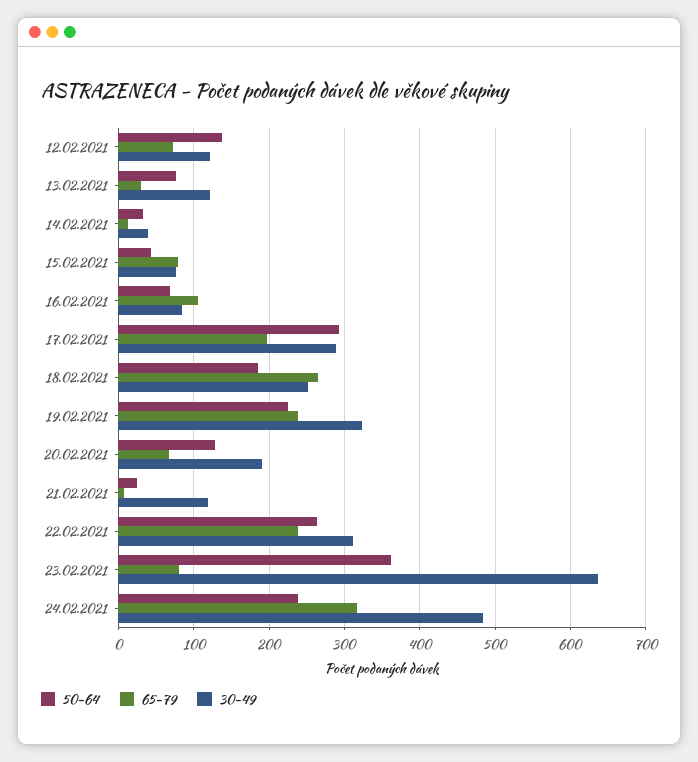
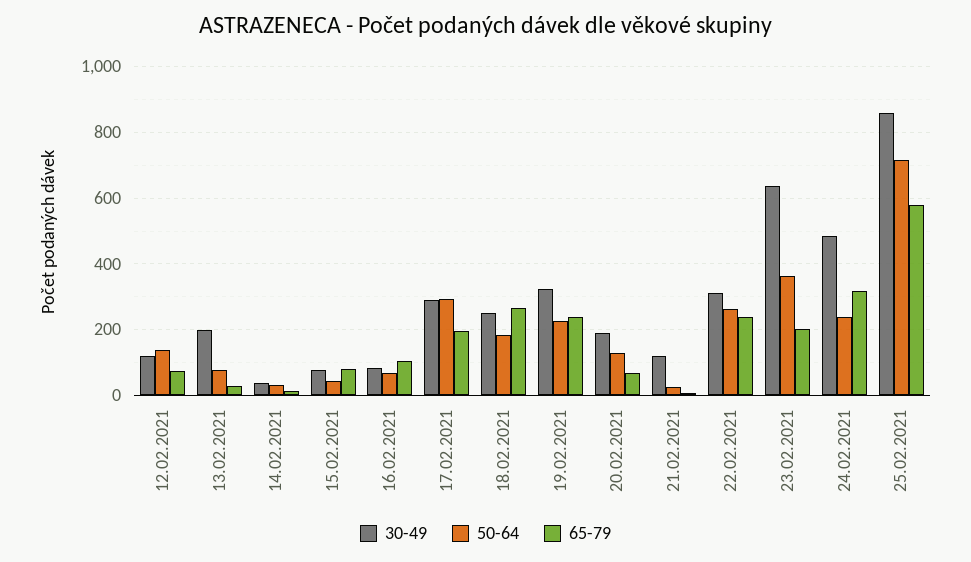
30-49, 13.02.2021: 120 -> 200
65-79, 23.02.2021: 80 -> 200
30-49, 25.02.2021: none -> 860
50-64, 25.02.2021: none -> 720
65-79, 25.02.2021: none -> 580

